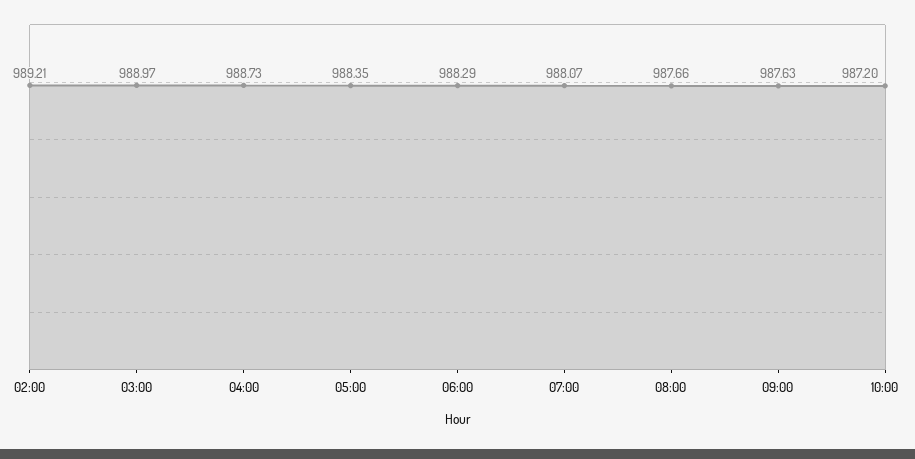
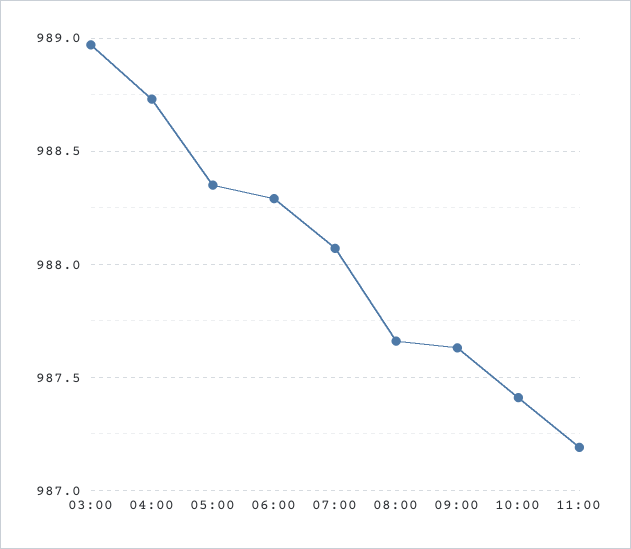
02:00: 989.21 -> none
10:00: 987.2 -> 987.4
11:00: none -> 987.2

